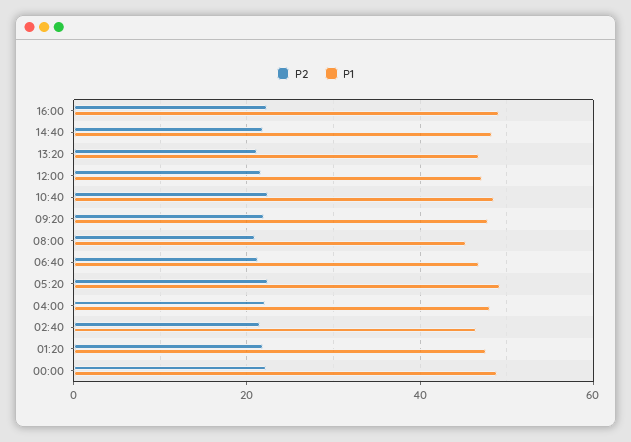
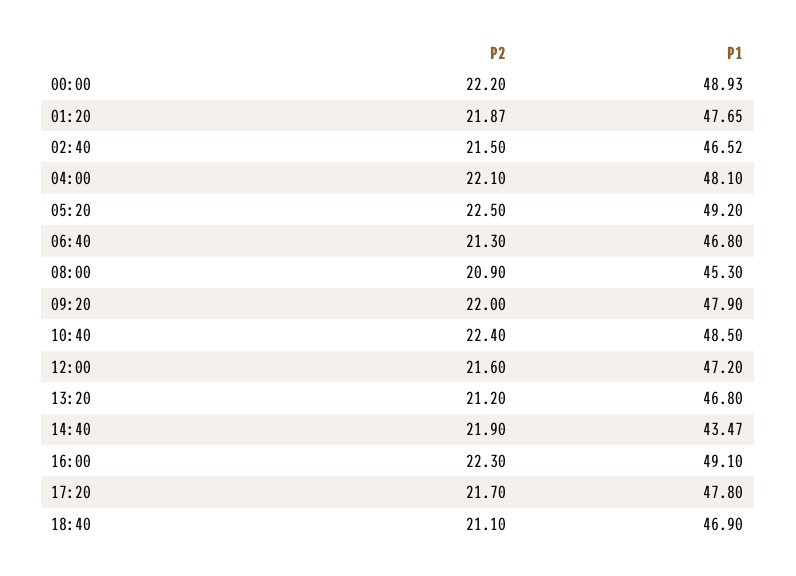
P1, 14:40: 48 -> 43.47
P2, 17:20: none -> 21.7
P1, 17:20: none -> 47.8
P2, 18:40: none -> 21.1
P1, 18:40: none -> 46.9

